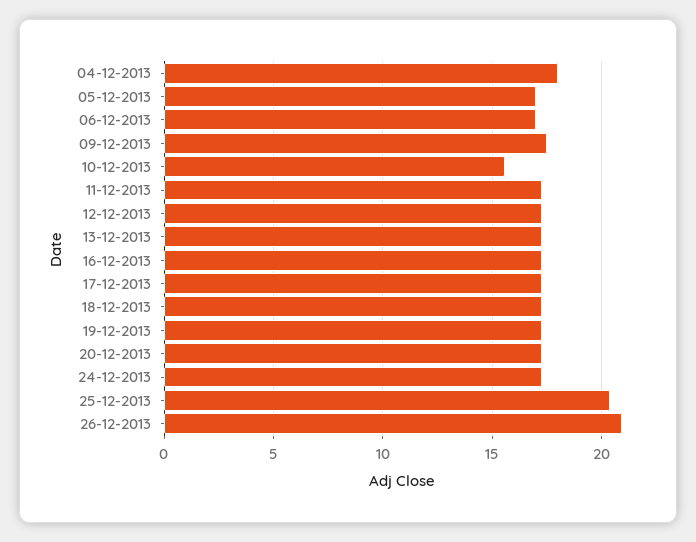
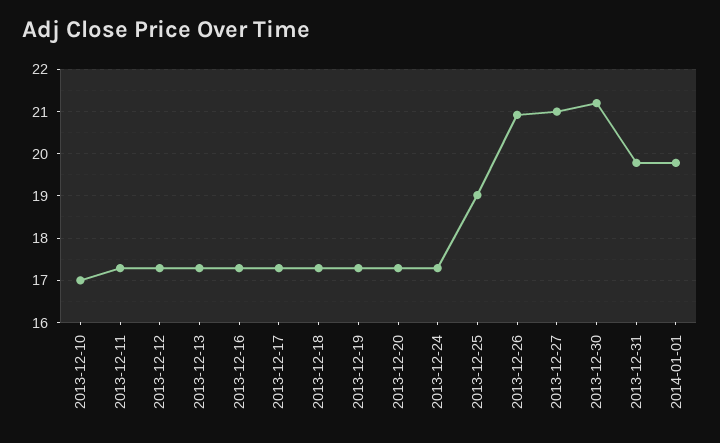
04-12-2013: 18 -> none
05-12-2013: 17 -> none
06-12-2013: 17 -> none
09-12-2013: 17.5 -> none
10-12-2013: 15.5 -> 17
25-12-2013: 20.5 -> 19
2013-12-27: none -> 21
2013-12-30: none -> 21.2
2013-12-31: none -> 19.8
2014-01-01: none -> 19.8

